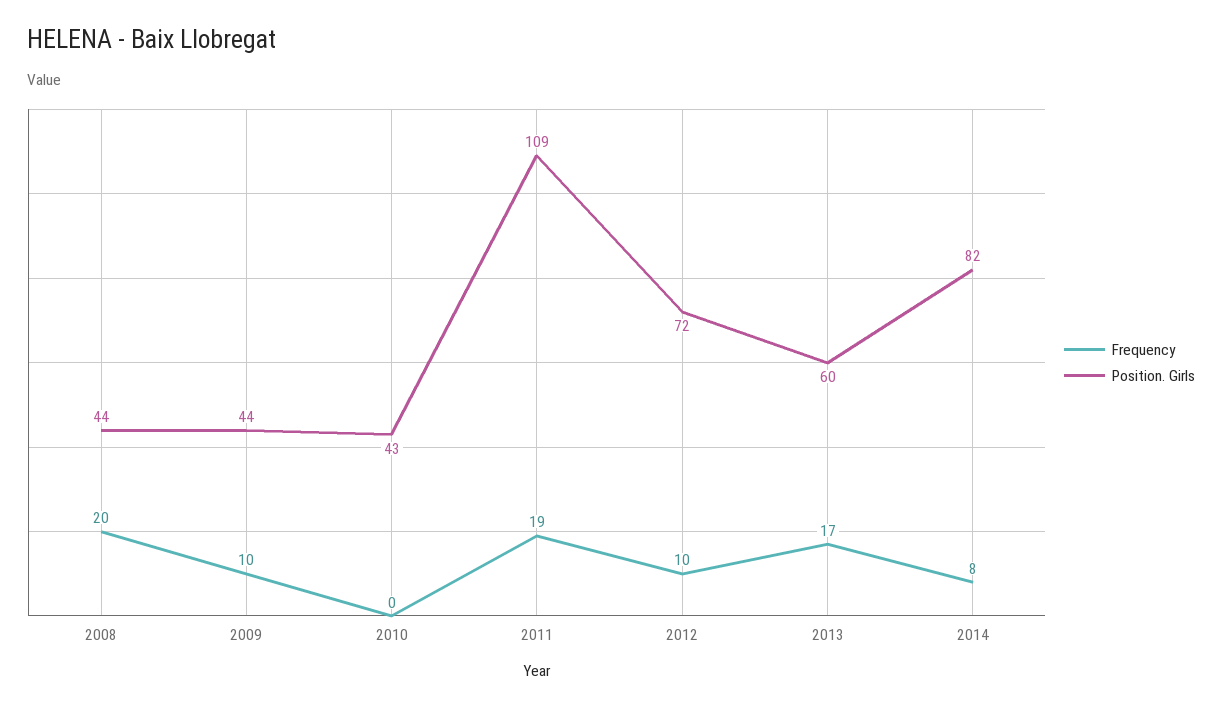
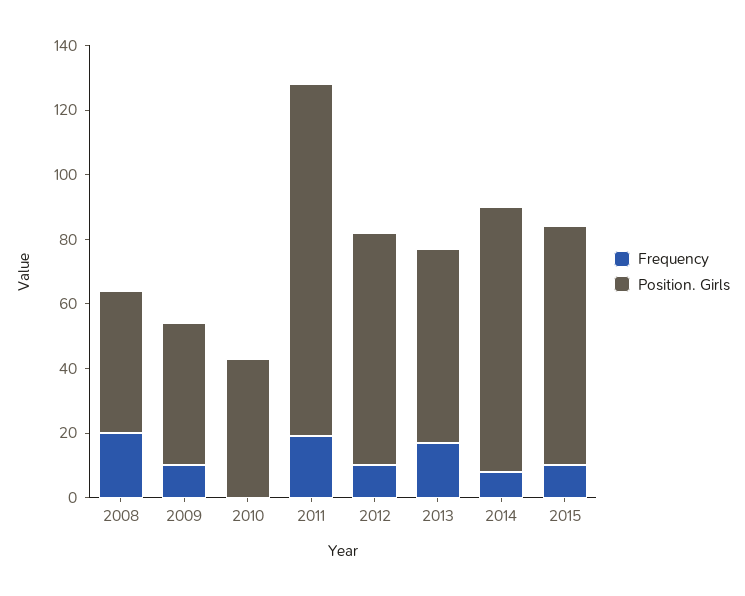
Frequency, 2015: none -> 10
Position. Girls, 2015: none -> 75

